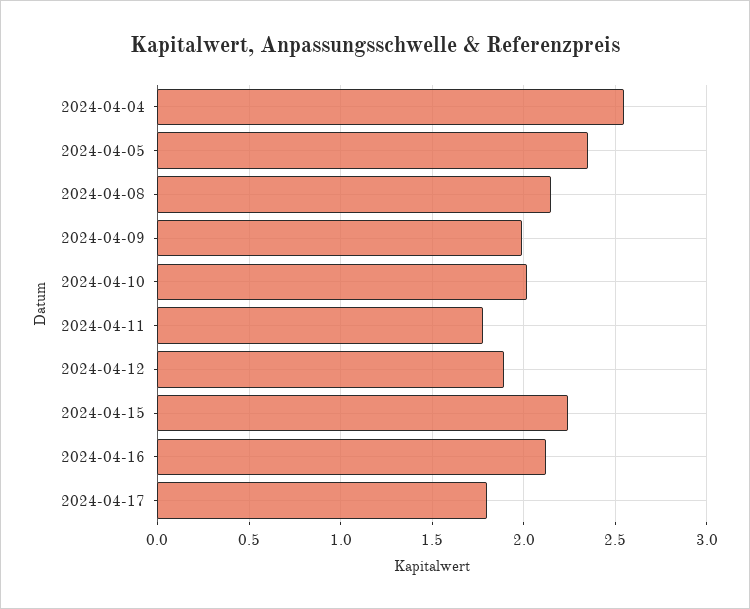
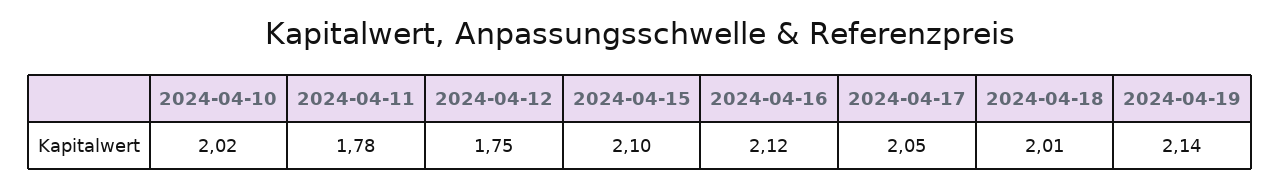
2024-04-04: 2.55 -> none
2024-04-05: 2.35 -> none
2024-04-08: 2.15 -> none
2024-04-09: 2 -> none
2024-04-12: 1.9 -> 1.75
2024-04-15: 2.25 -> 2.1
2024-04-17: 1.8 -> 2.05
2024-04-18: none -> 2.01
2024-04-19: none -> 2.14

